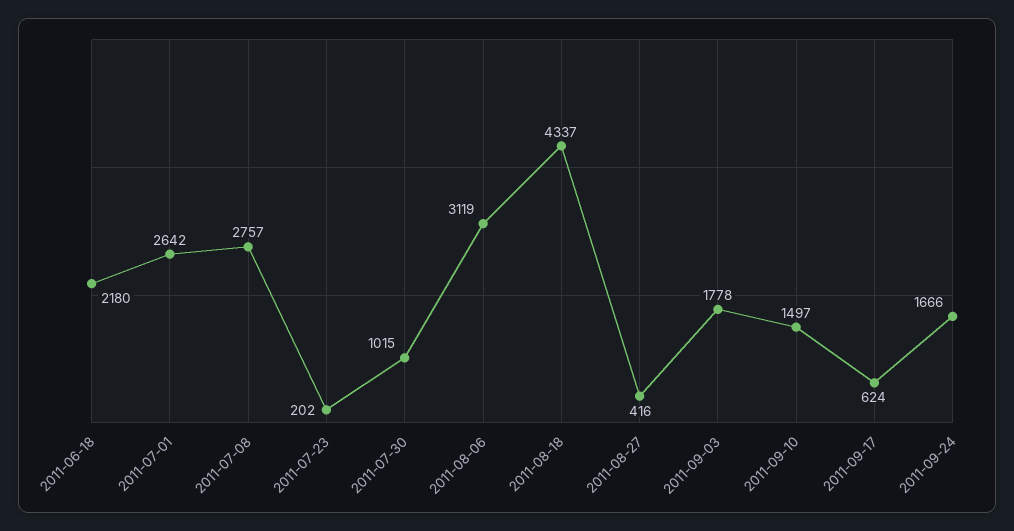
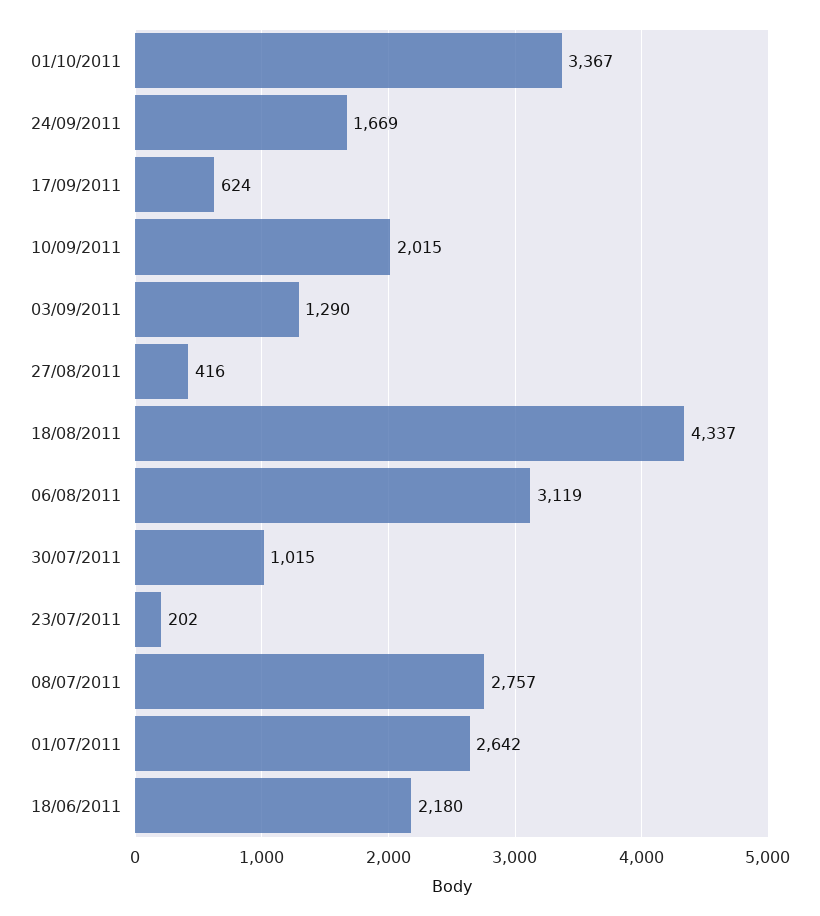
2011-09-03: 1778 -> 1290
2011-09-10: 1497 -> 2015
2011-09-24: 1666 -> 1669
01/10/2011: none -> 3367

